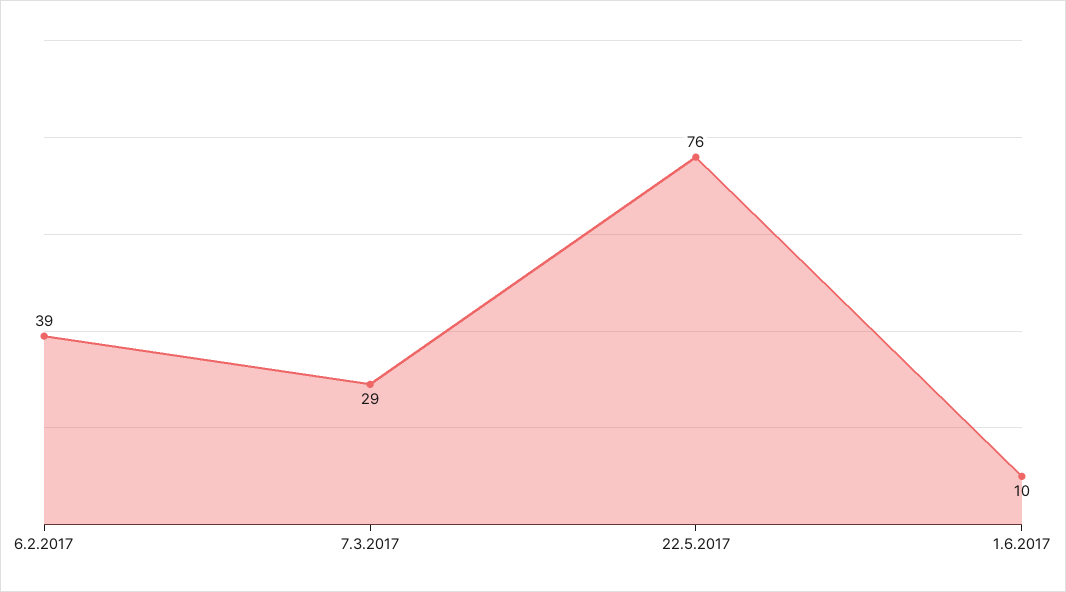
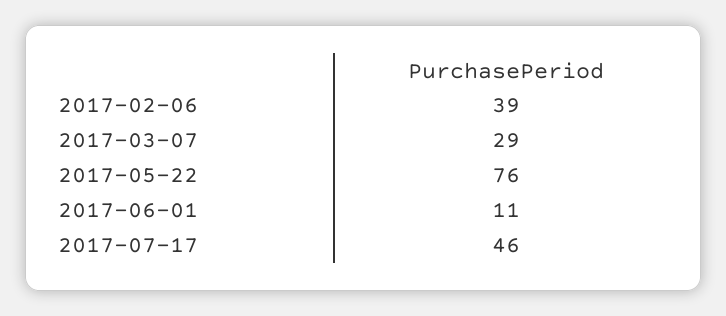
1.6.2017: 10 -> 11
2017-07-17: none -> 46

